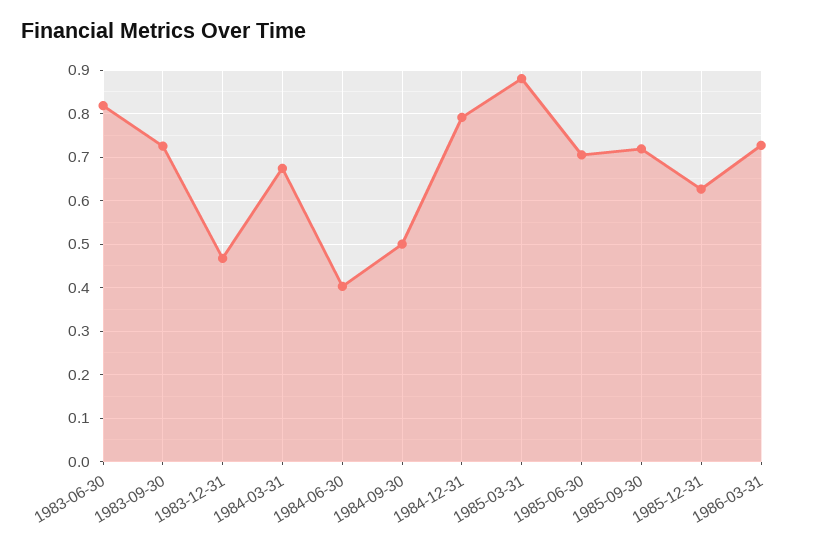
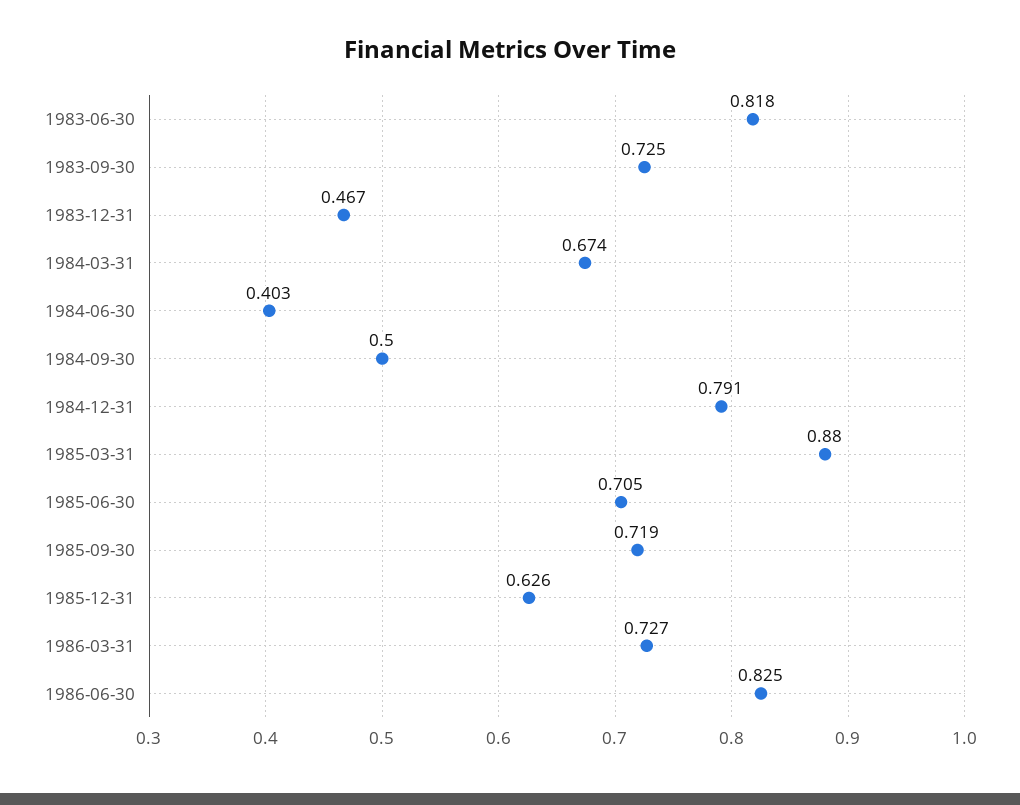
1986-06-30: none -> 0.825

